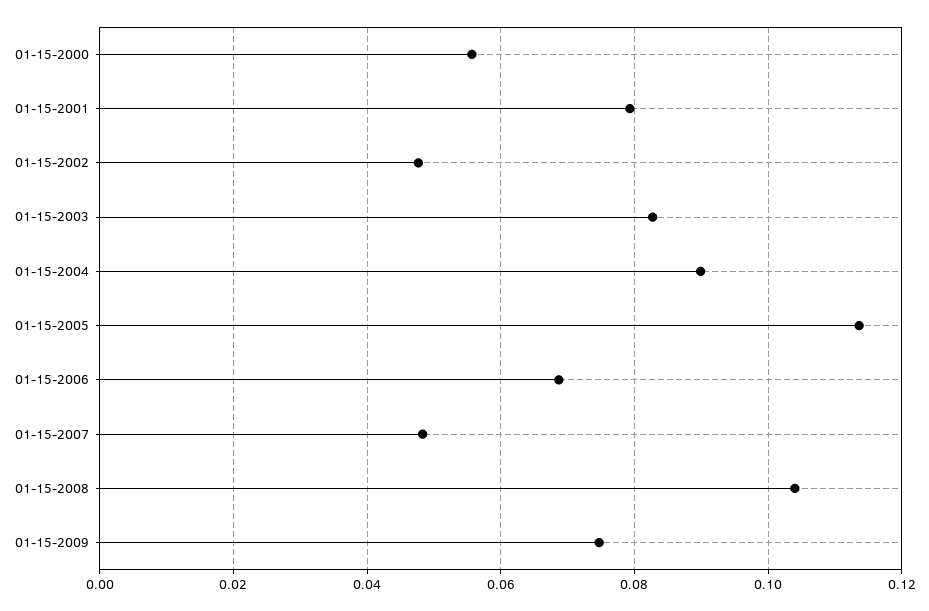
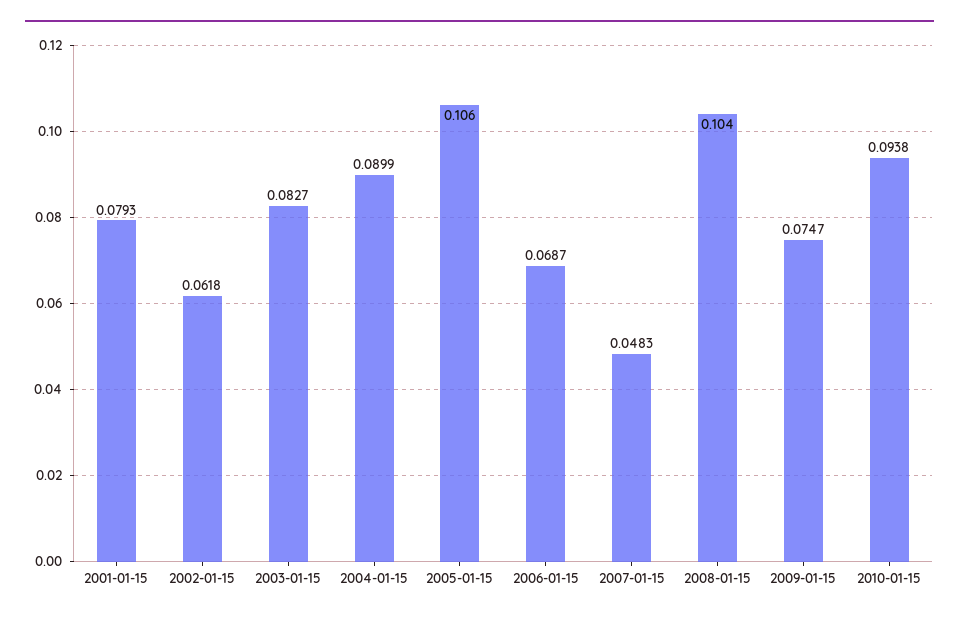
01-15-2000: 0.056 -> none
01-15-2002: 0.048 -> 0.0618
01-15-2005: 0.114 -> 0.106
2010-01-15: none -> 0.0938

